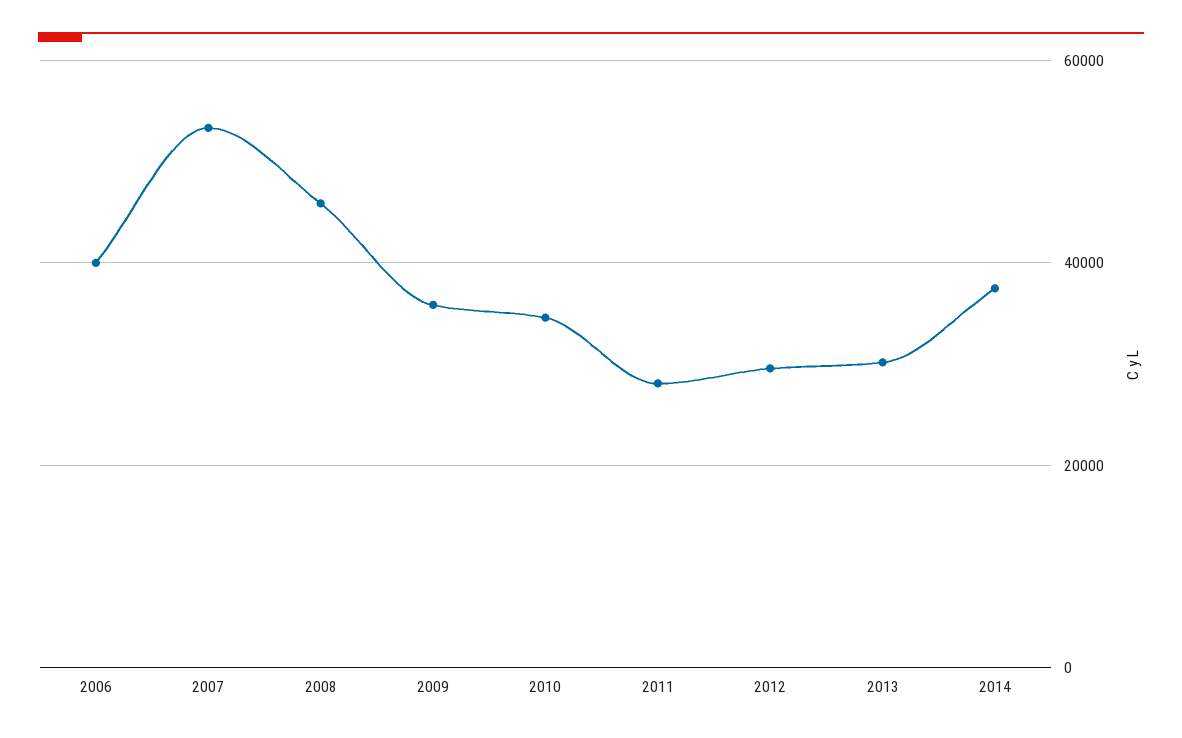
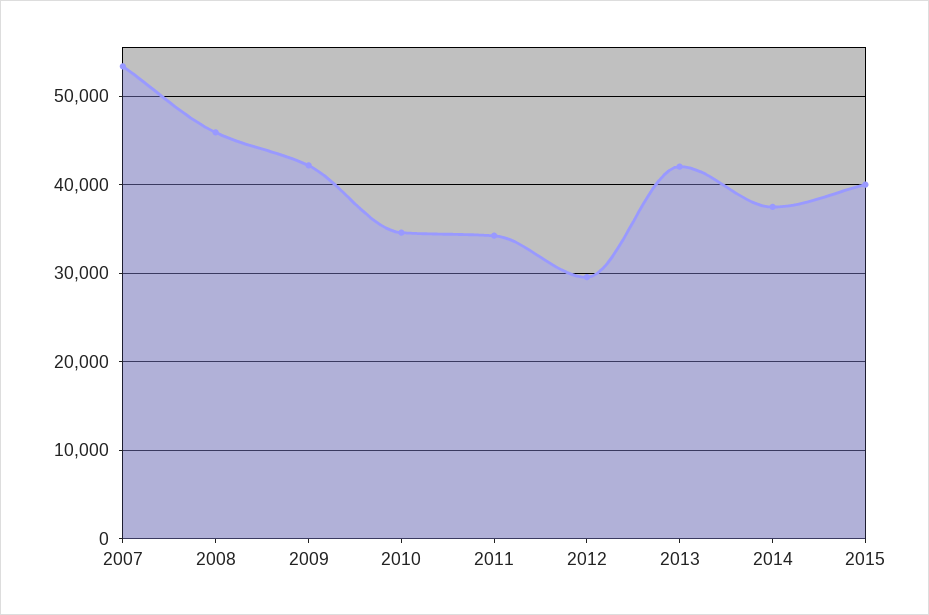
2006: 40000 -> none
2009: 36000 -> 42000
2011: 28000 -> 34000
2013: 30000 -> 42000
2015: none -> 40000

